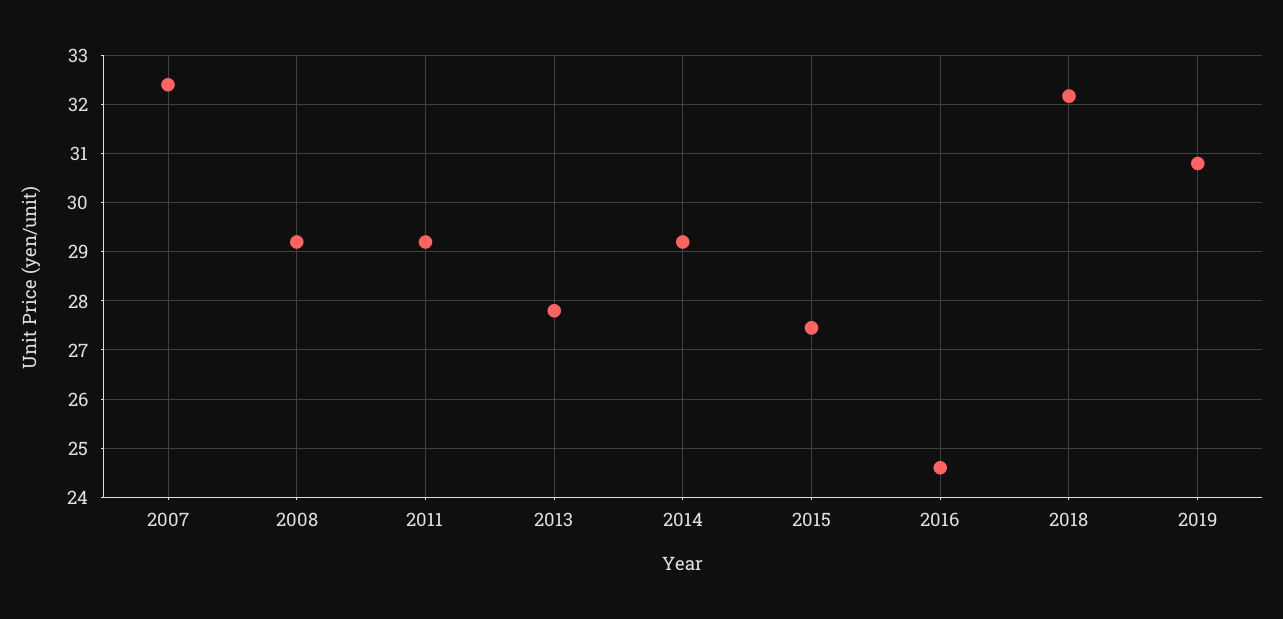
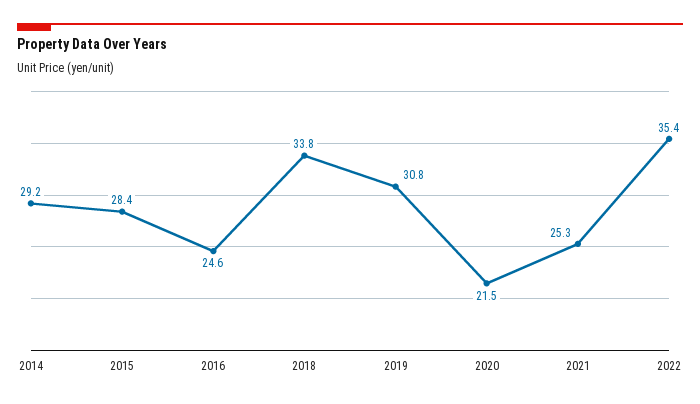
2007: 32.4 -> none
2008: 29.2 -> none
2011: 29.2 -> none
2013: 27.8 -> none
2015: 27.4 -> 28.4
2018: 32.2 -> 33.8
2020: none -> 21.5
2021: none -> 25.3
2022: none -> 35.4

